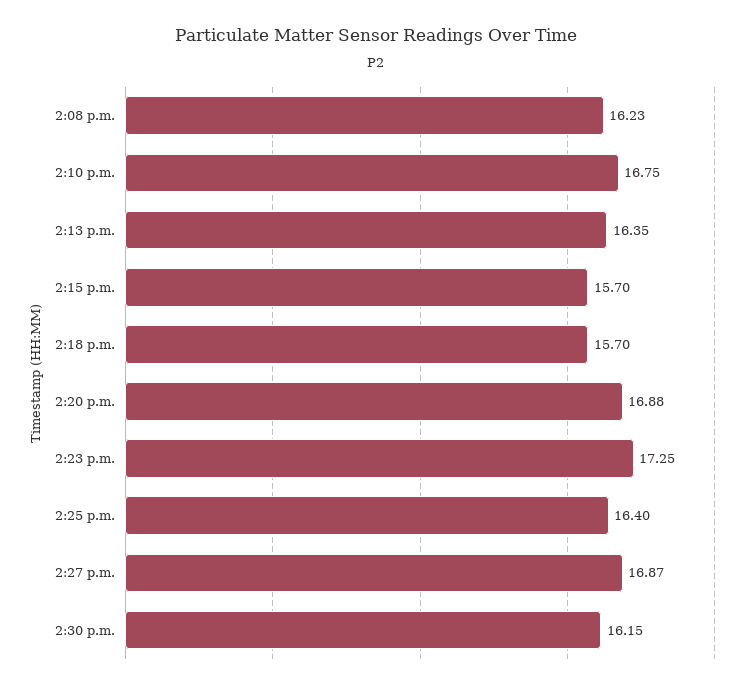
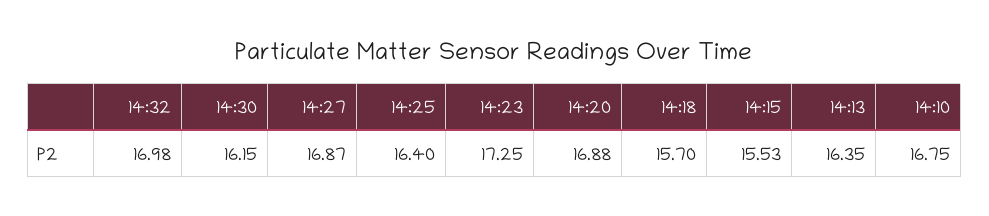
2:08 p.m.: 16.23 -> none
2:15 p.m.: 15.7 -> 15.53
14:32: none -> 16.98

